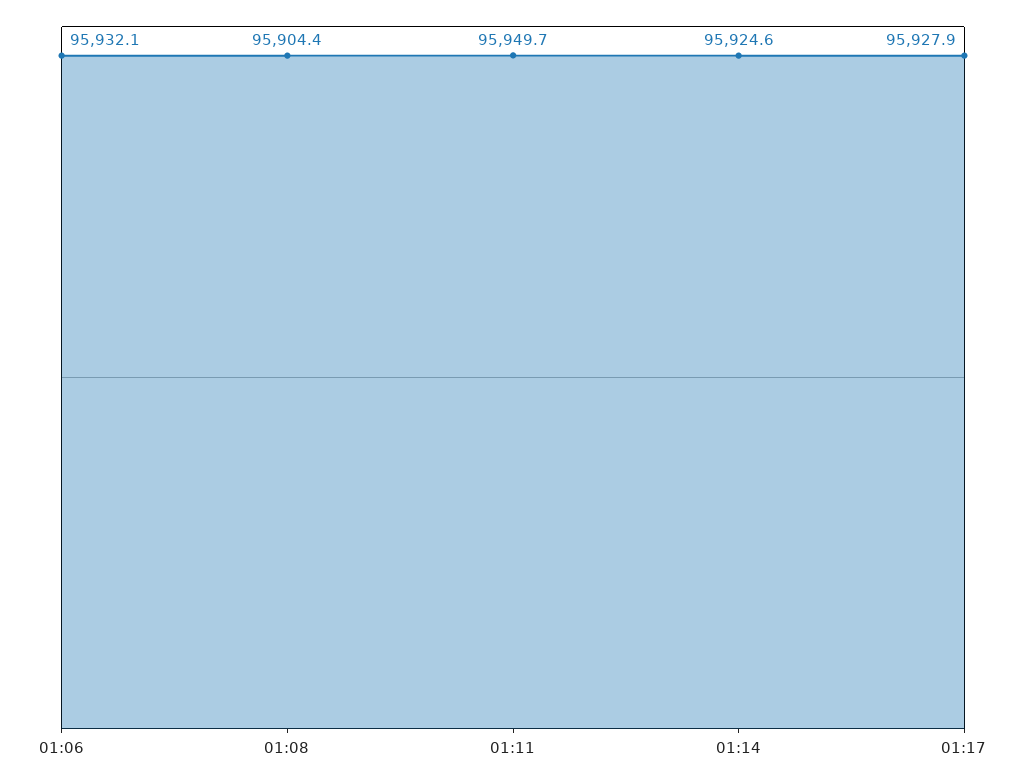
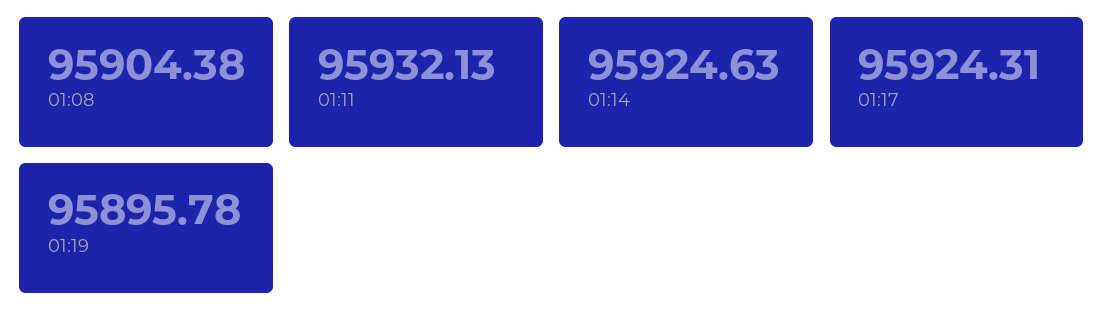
01:06: 95932.1 -> none
01:11: 95949.7 -> 95932.13
01:17: 95927.9 -> 95924.31
01:19: none -> 95895.78

